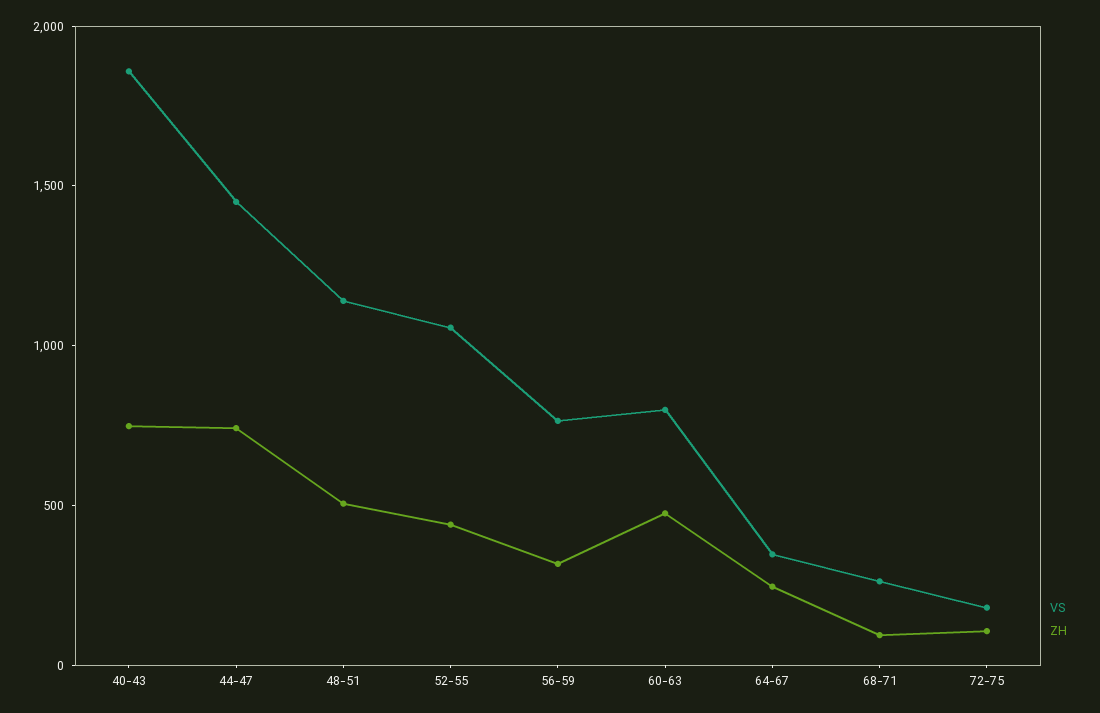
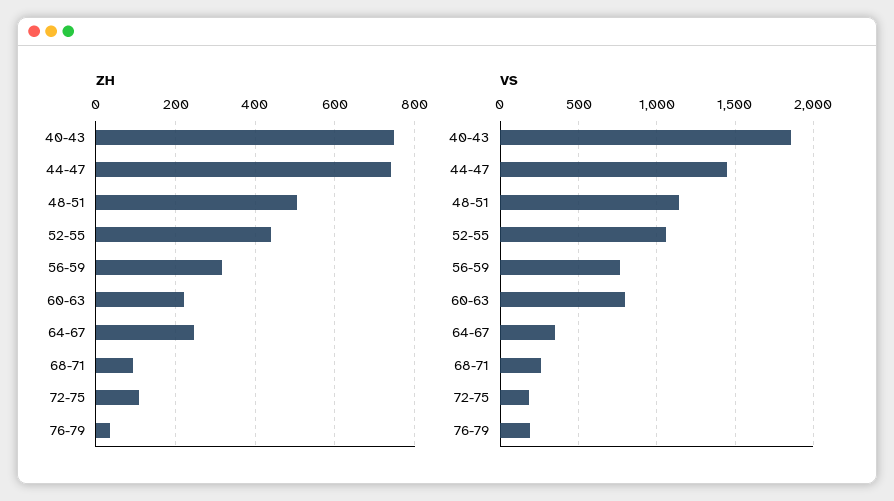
ZH, 60-63: 500 -> 220
ZH, 76-79: none -> 40
VS, 76-79: none -> 200

